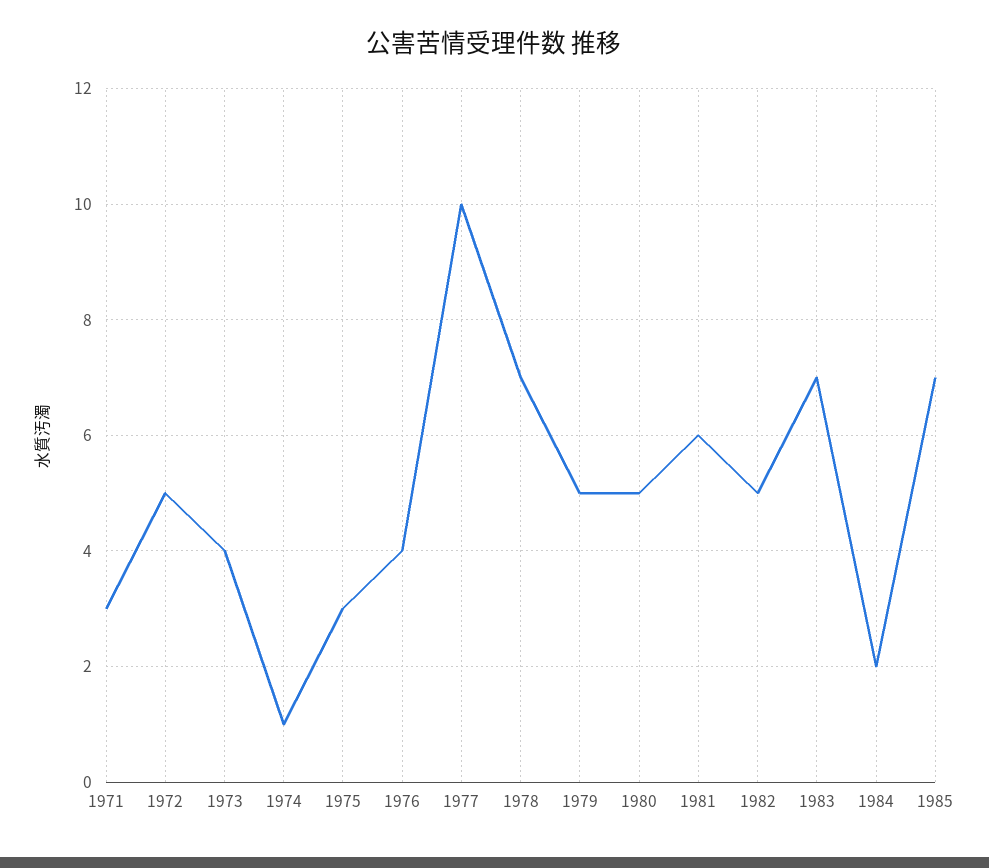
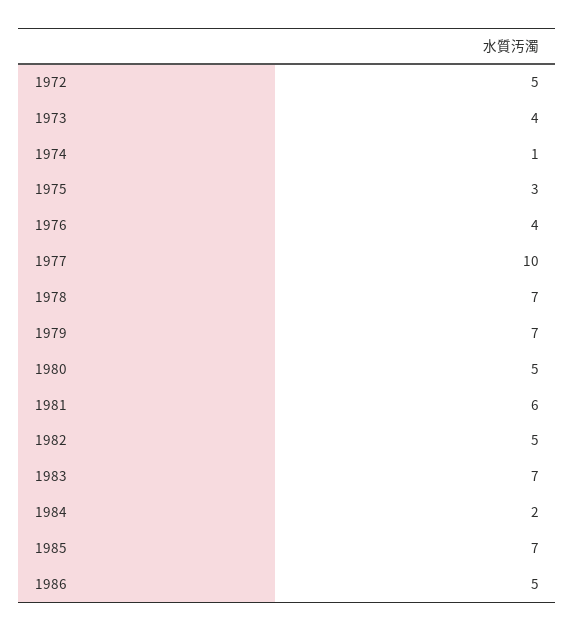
1971: 3 -> none
1979: 5 -> 7
1986: none -> 5

